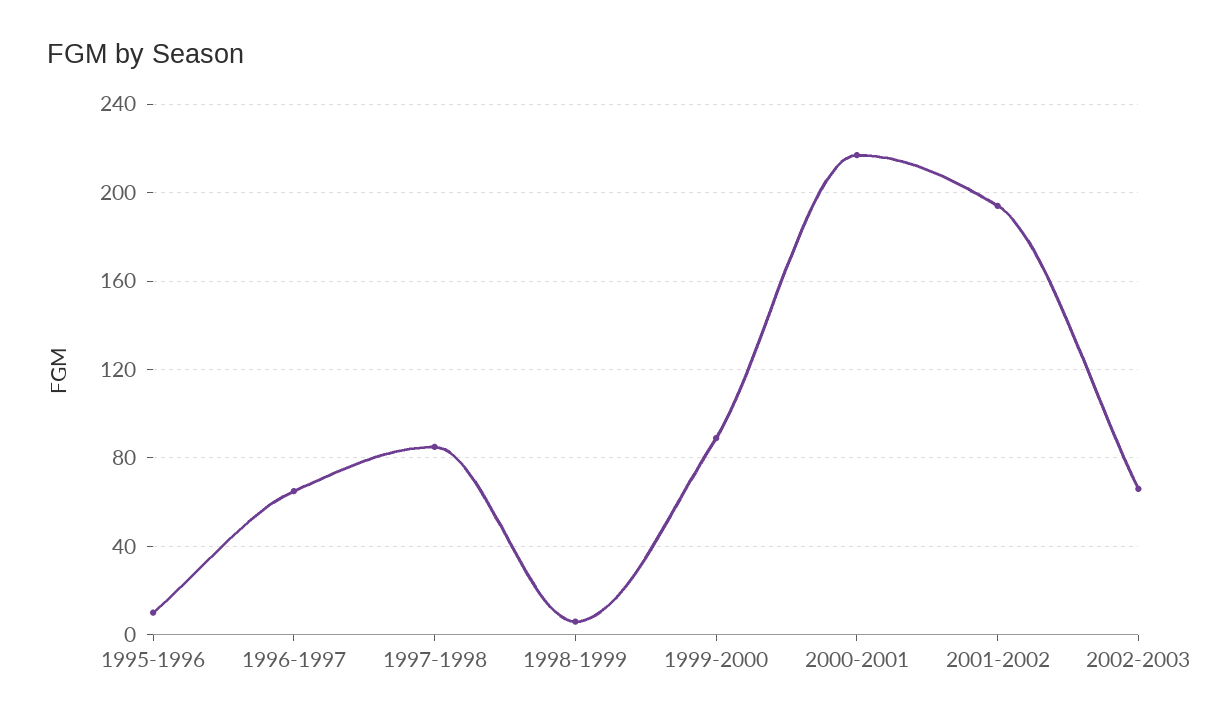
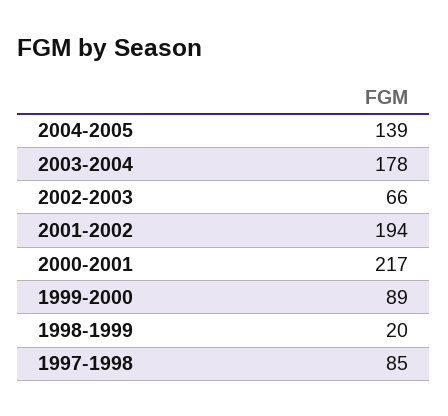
1995-1996: 10 -> none
1996-1997: 65 -> none
1998-1999: 5 -> 20
2004-2005: none -> 139
2003-2004: none -> 178

